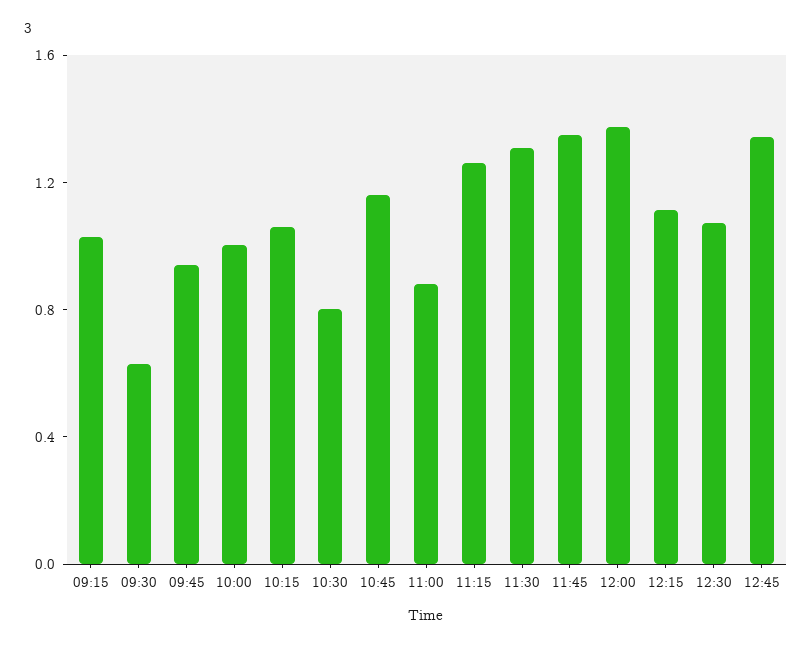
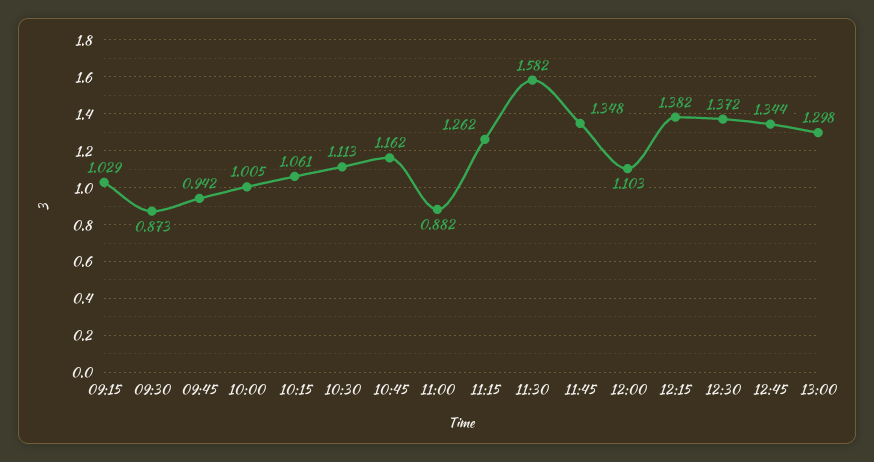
09:30: 0.6 -> 0.873
10:30: 0.8 -> 1.113
11:30: 1.3 -> 1.582
12:00: 1.4 -> 1.103
12:15: 1.1 -> 1.382
12:30: 1.1 -> 1.372
13:00: none -> 1.298

